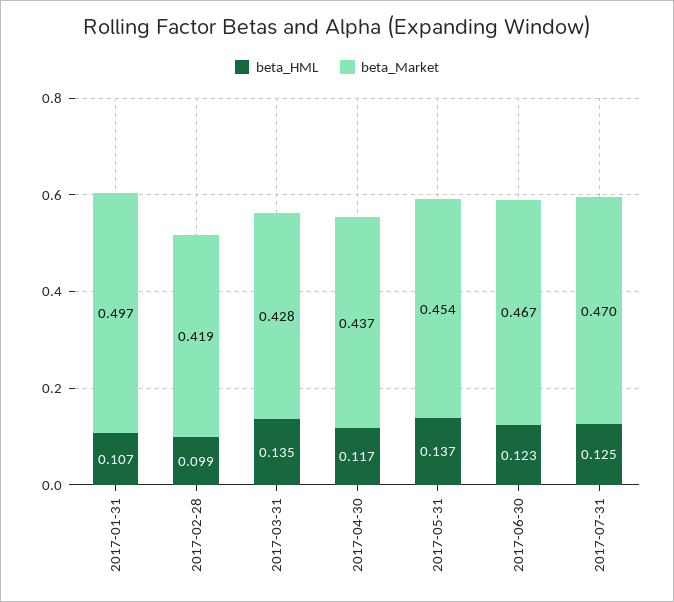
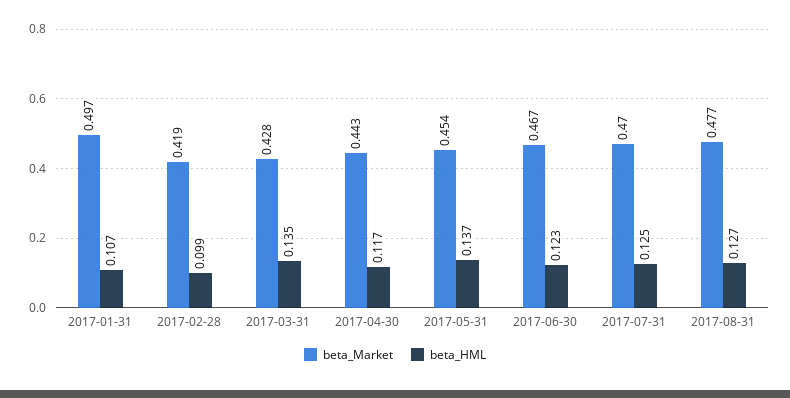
beta_Market, 2017-04-30: 0.437 -> 0.443
beta_Market, 2017-08-31: none -> 0.477
beta_HML, 2017-08-31: none -> 0.127

